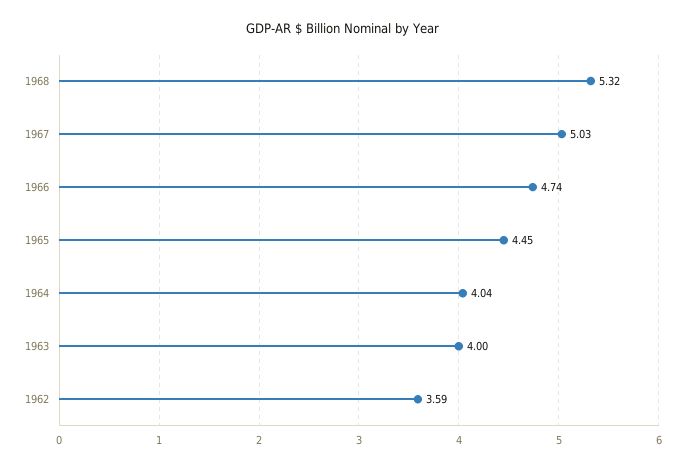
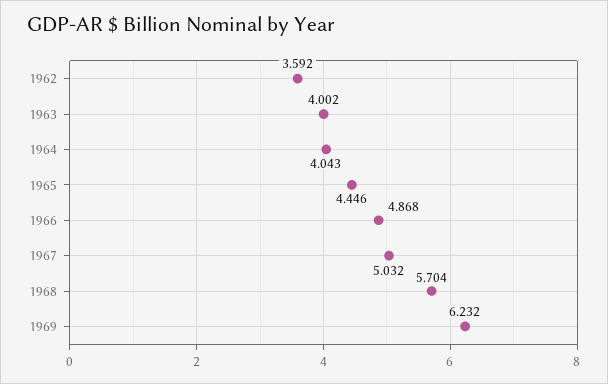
1968: 5.32 -> 5.704
1966: 4.74 -> 4.868
1969: none -> 6.232

